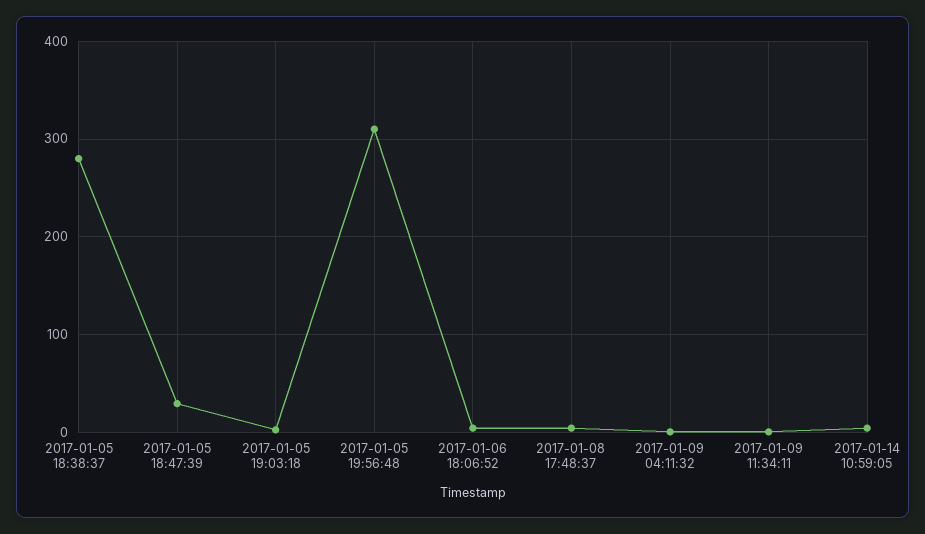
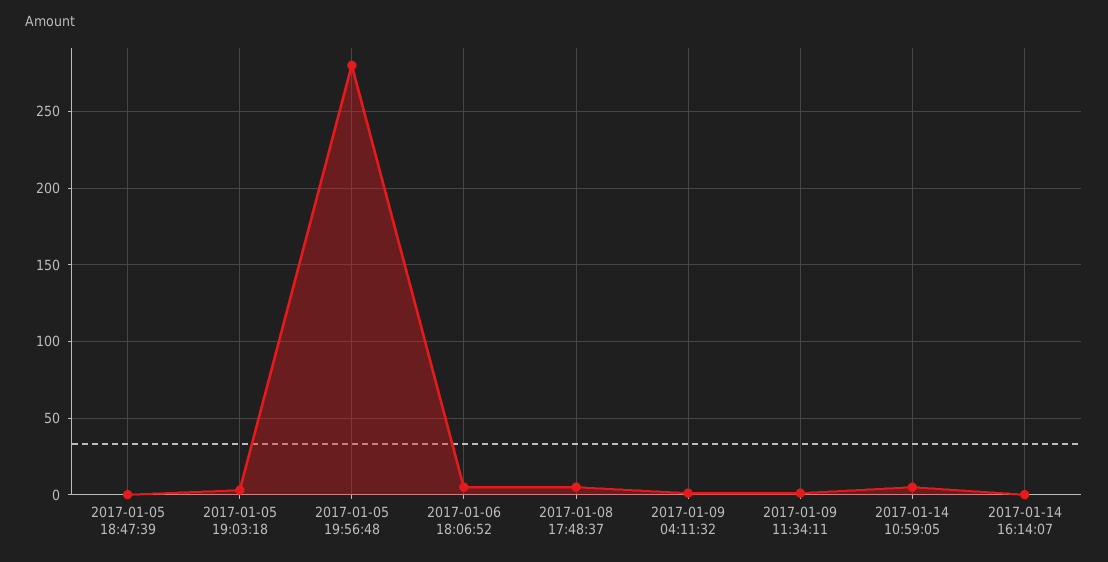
2017-01-05 18:38:37: 280 -> none
2017-01-05 18:47:39: 30 -> 0
2017-01-05 19:56:48: 310 -> 280
2017-01-14 16:14:07: none -> 0

